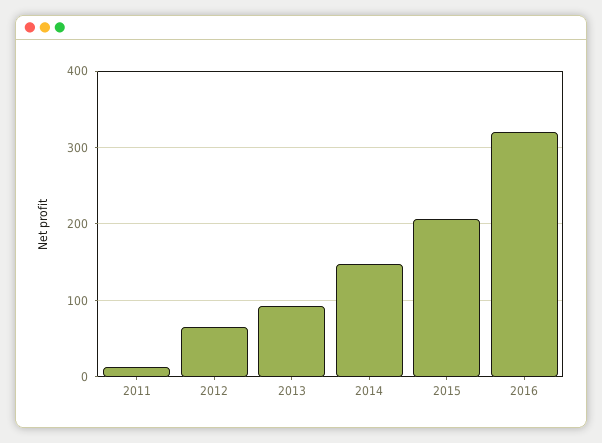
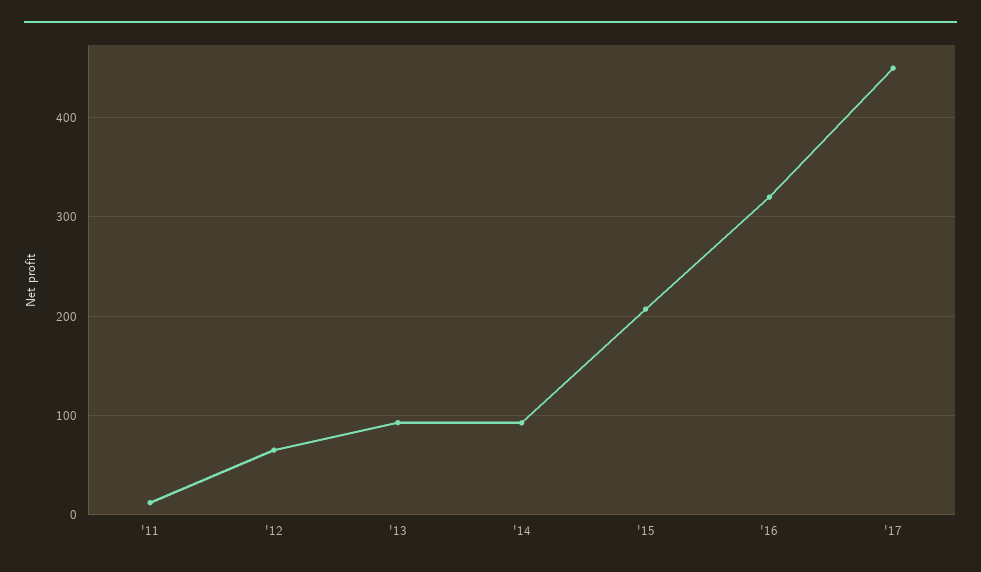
2014: 150 -> 90
'17: none -> 450

